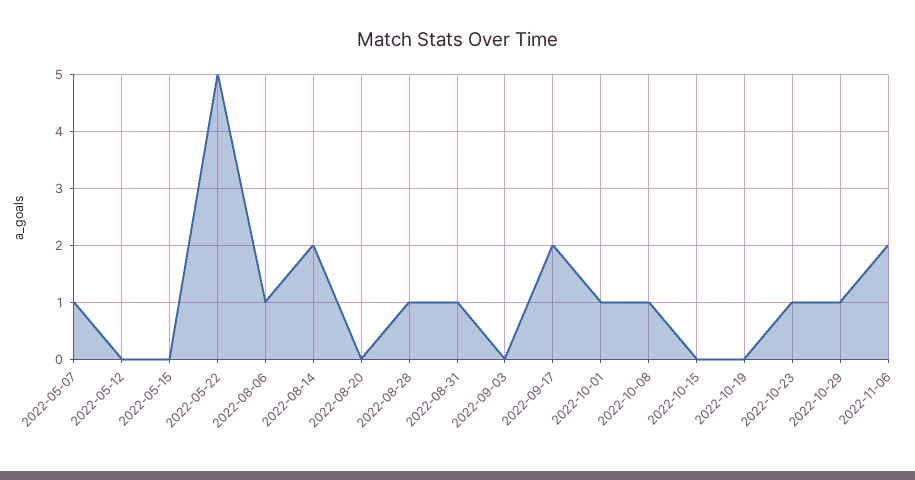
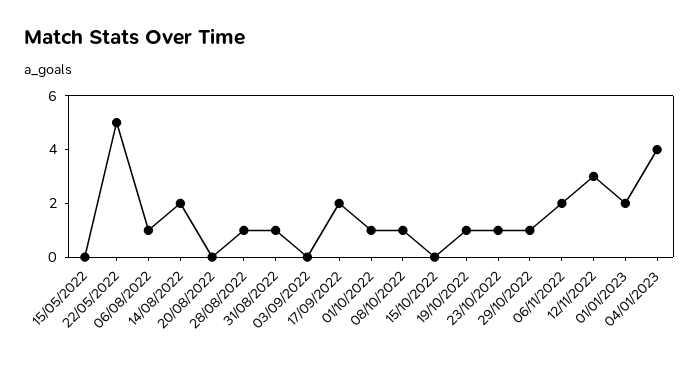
2022-05-07: 1 -> none
2022-05-12: 0 -> none
2022-10-19: 0 -> 1
12/11/2022: none -> 3
01/01/2023: none -> 2
04/01/2023: none -> 4

